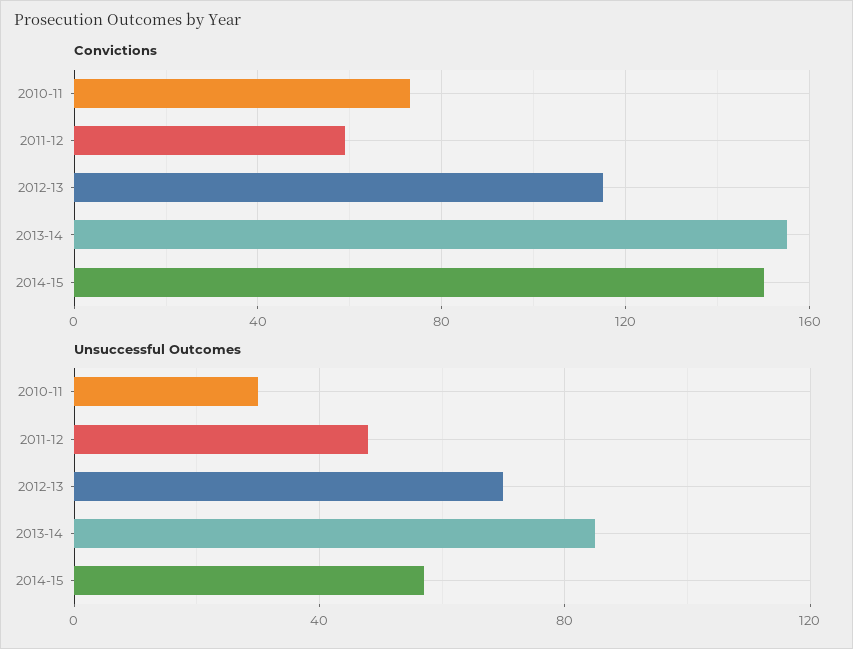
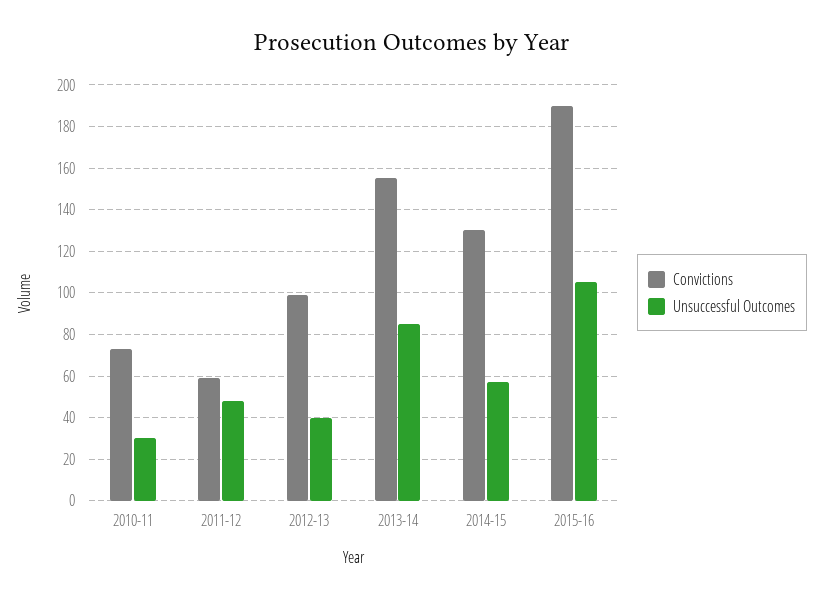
Convictions, 2012-13: 115 -> 100
Convictions, 2014-15: 150 -> 130
Unsuccessful Outcomes, 2012-13: 70 -> 40
Convictions, 2015-16: none -> 190
Unsuccessful Outcomes, 2015-16: none -> 105

